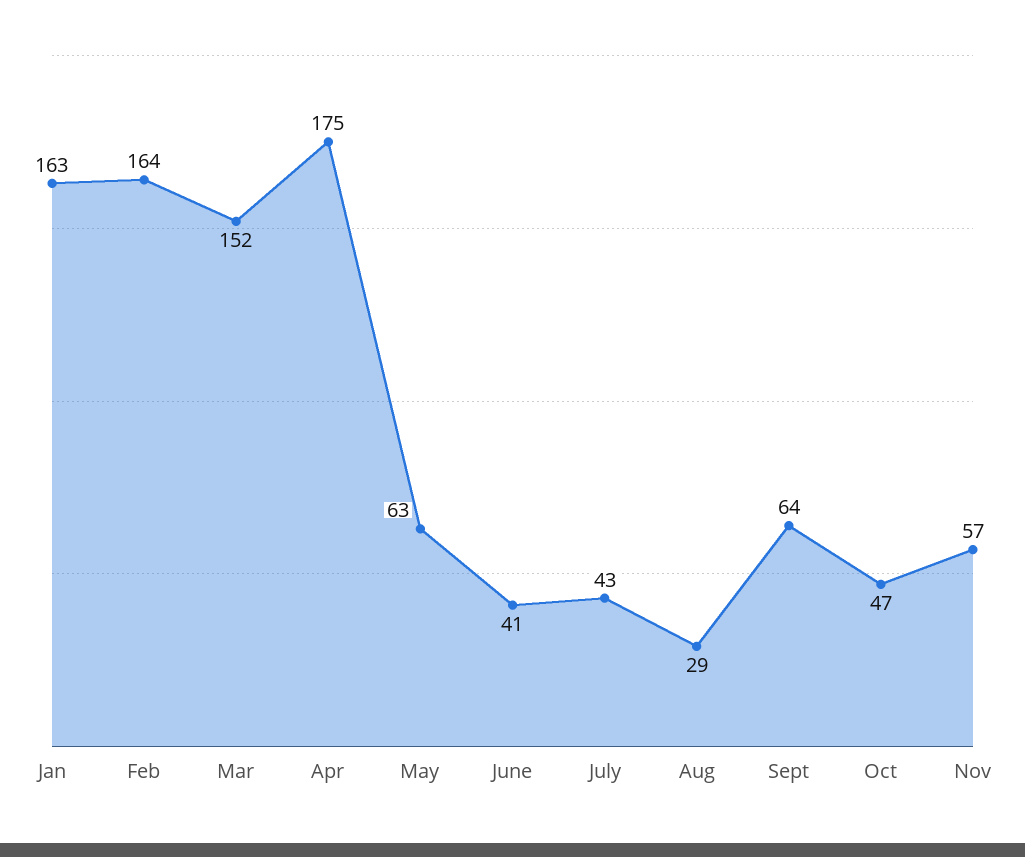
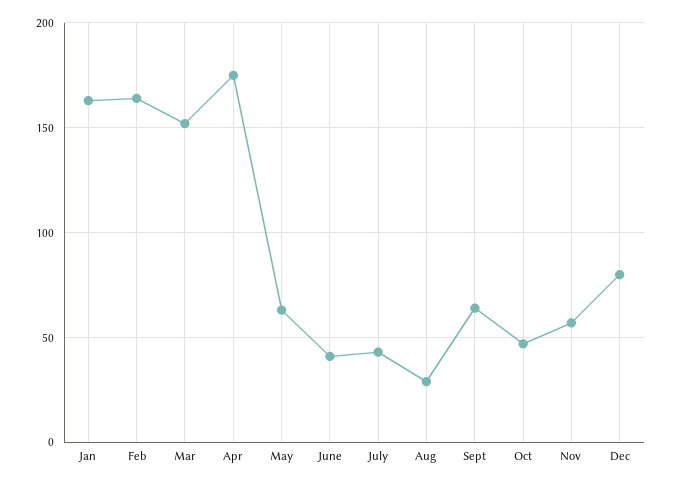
Dec: none -> 80

